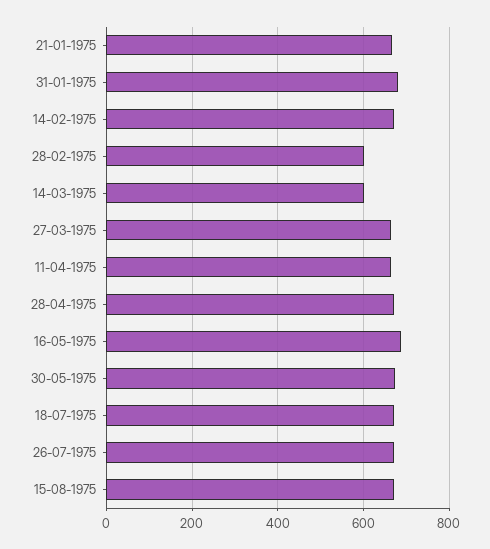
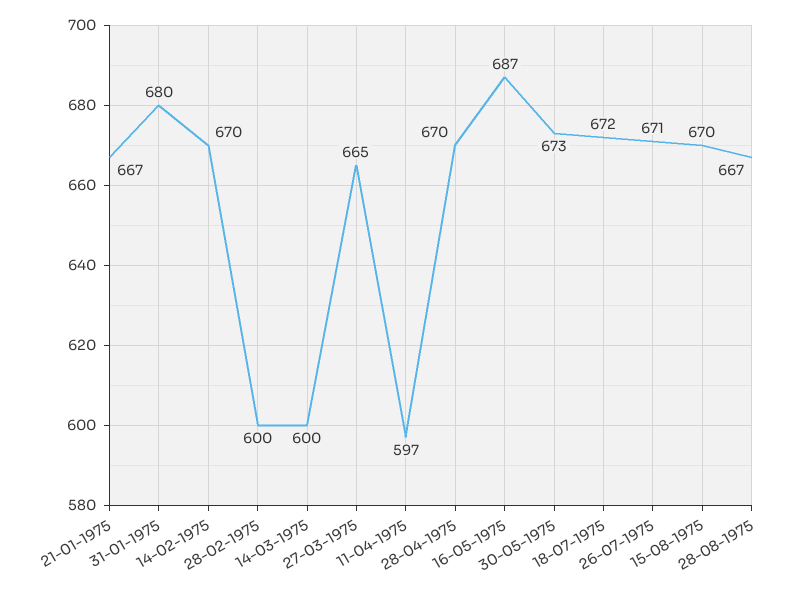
11-04-1975: 660 -> 597
28-08-1975: none -> 667

